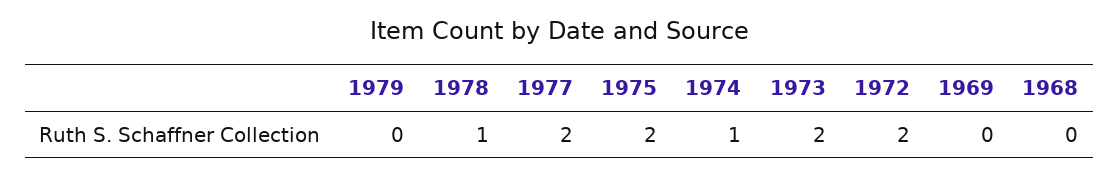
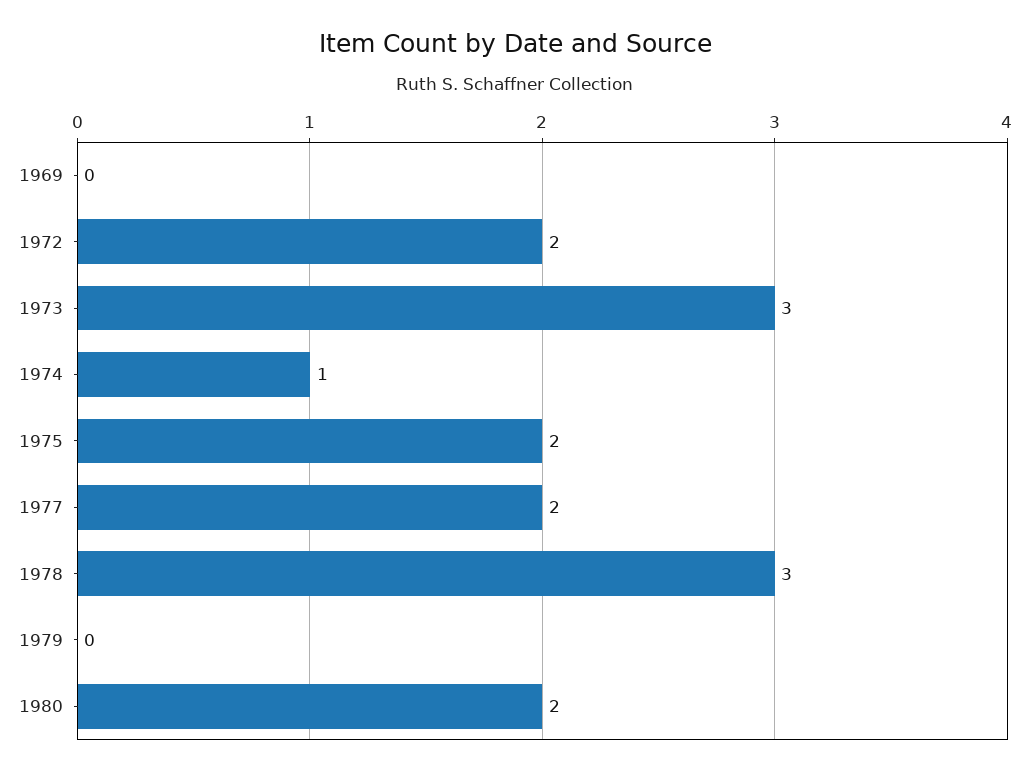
1978: 1 -> 3
1973: 2 -> 3
1968: 0 -> none
1980: none -> 2

